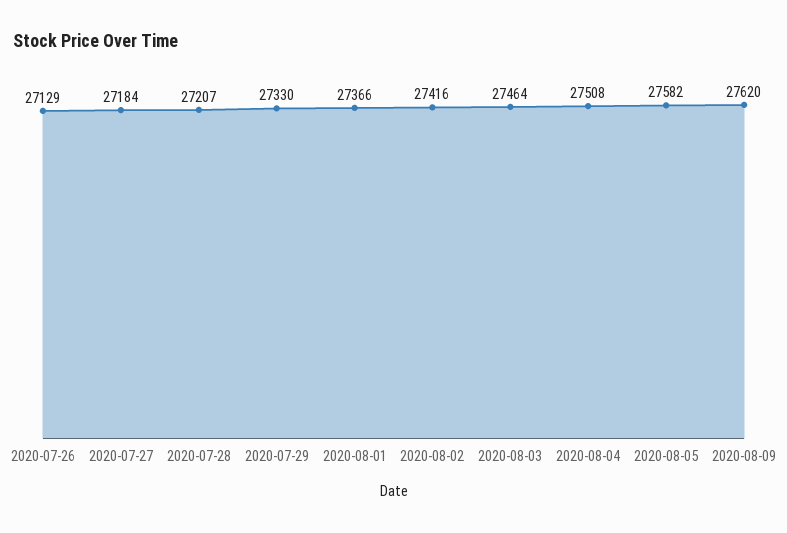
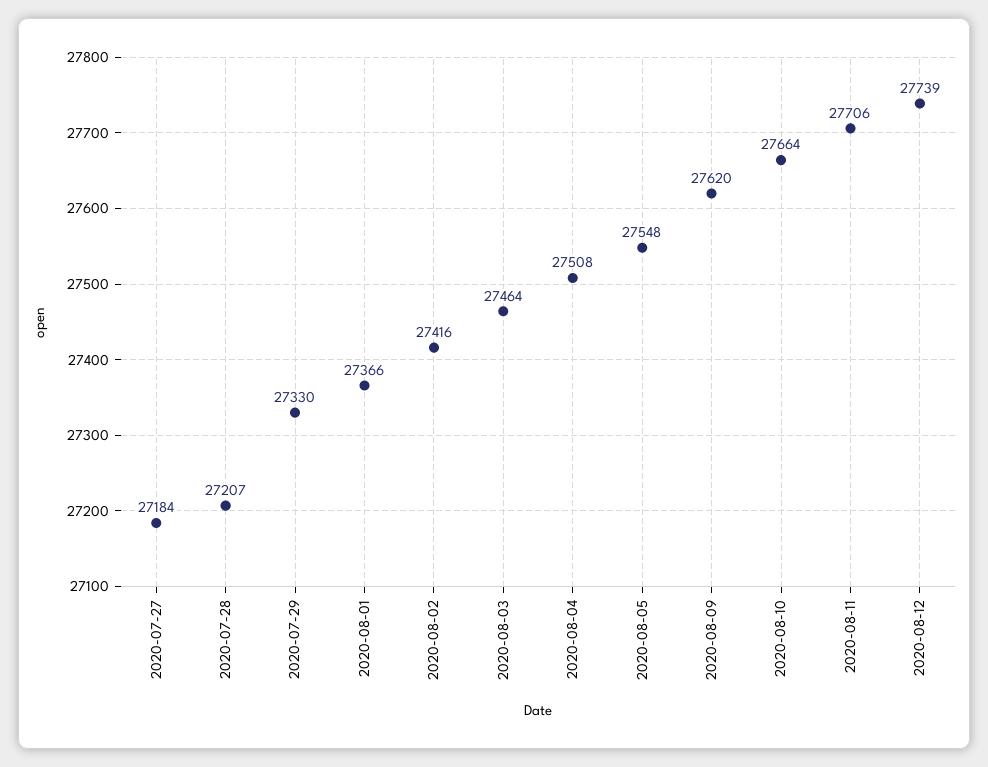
2020-07-26: 27129 -> none
2020-08-05: 27582 -> 27548
2020-08-10: none -> 27664
2020-08-11: none -> 27706
2020-08-12: none -> 27739

